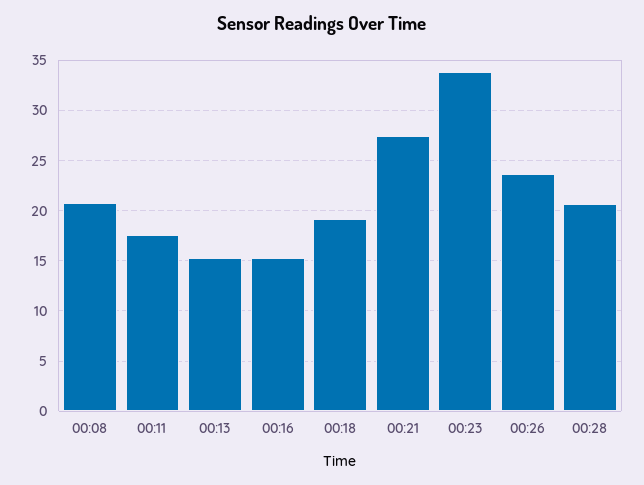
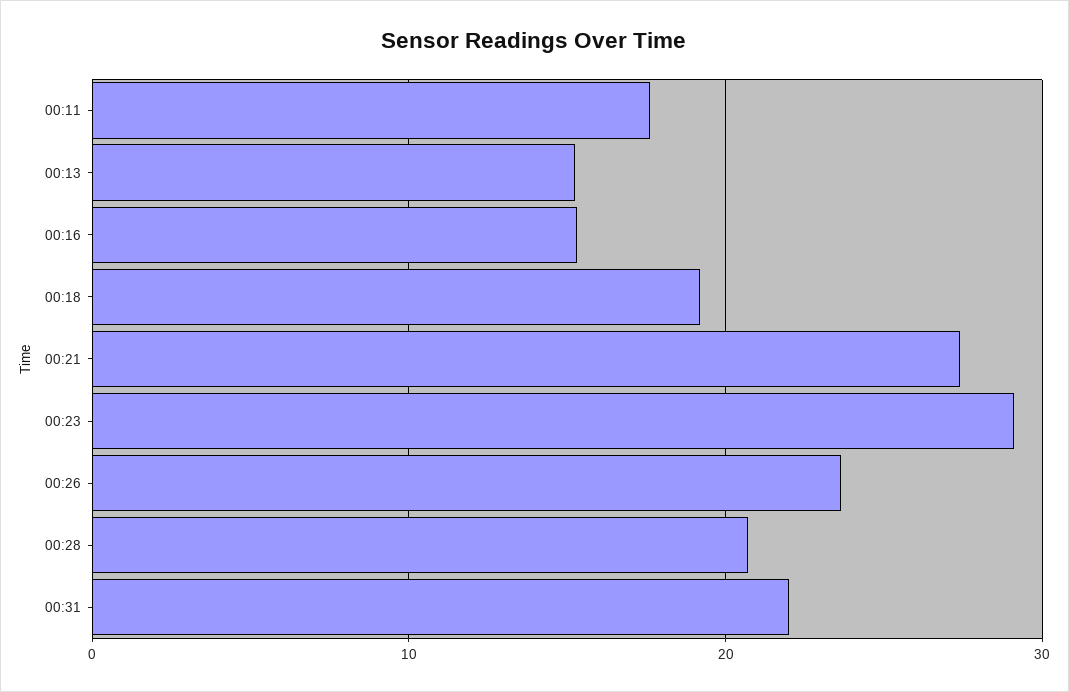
00:08: 21 -> none
00:23: 34 -> 29
00:31: none -> 22

